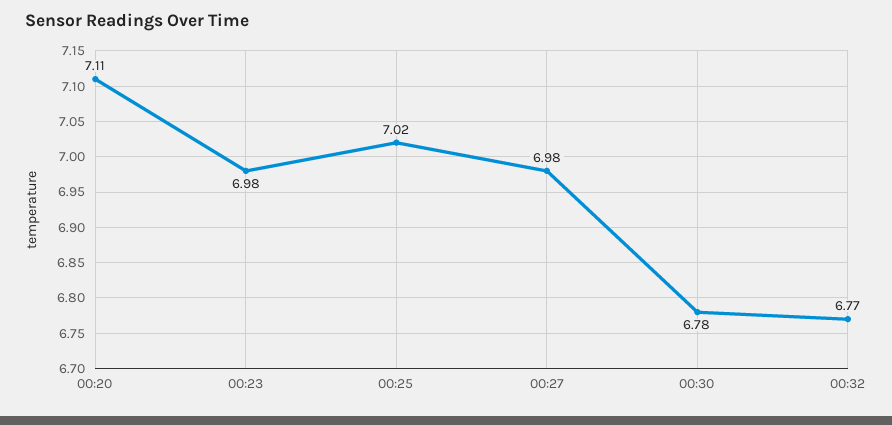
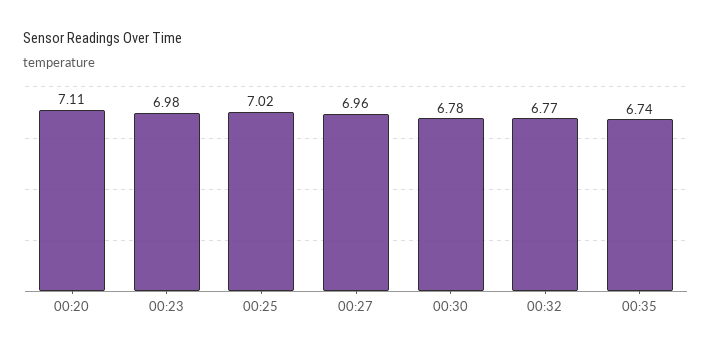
00:27: 6.98 -> 6.96
00:35: none -> 6.74

